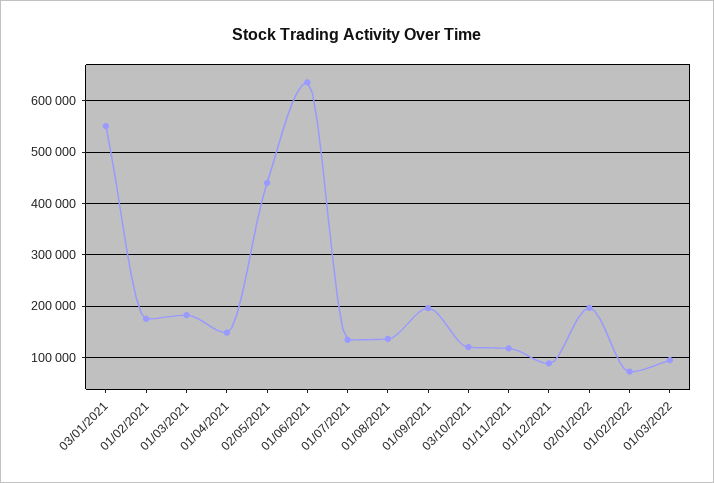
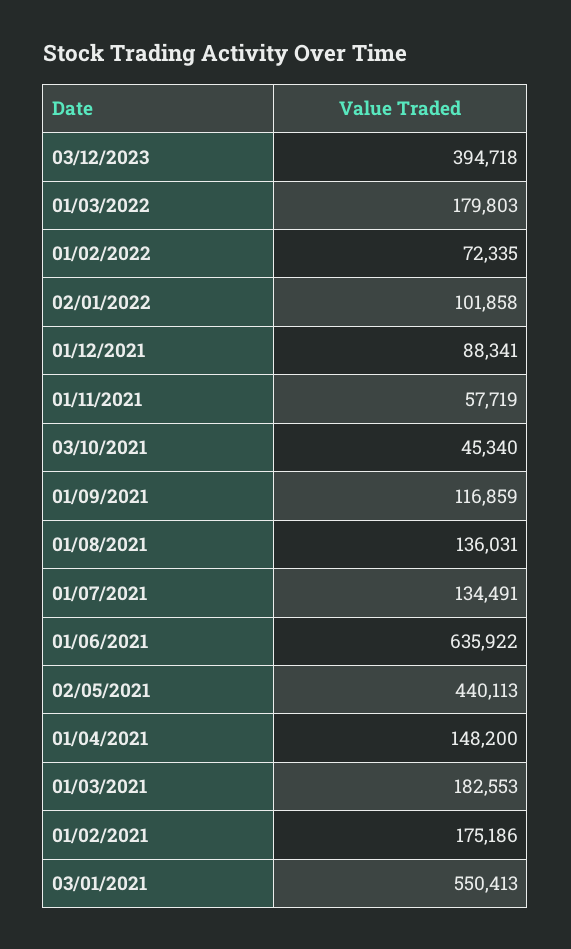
01/09/2021: 200000 -> 116859
03/10/2021: 120000 -> 45340
01/11/2021: 120000 -> 57719
02/01/2022: 200000 -> 101858
01/03/2022: 100000 -> 179803
03/12/2023: none -> 394718

